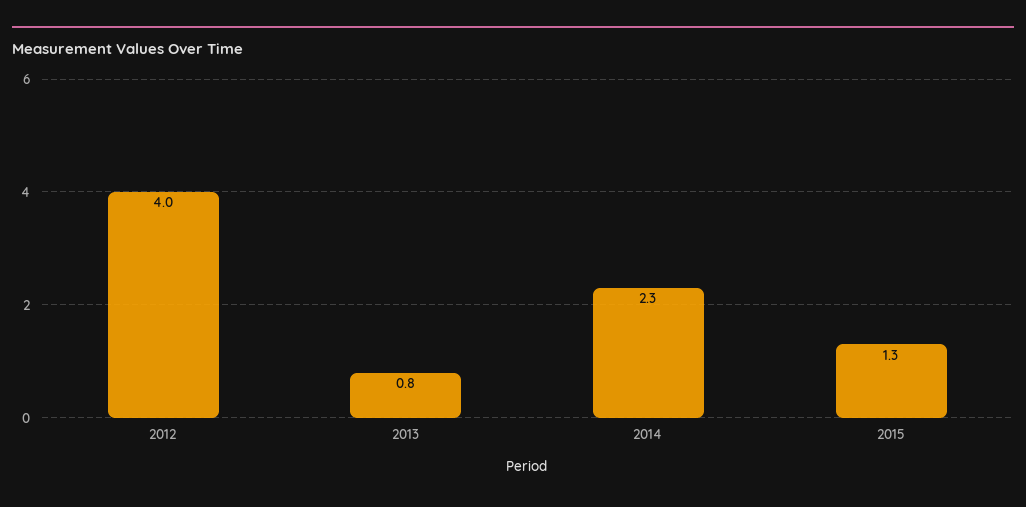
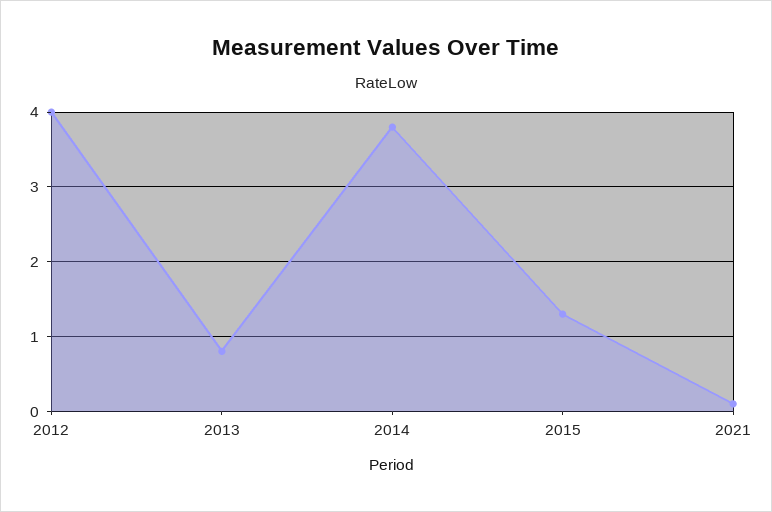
2014: 2.3 -> 3.8
2021: none -> 0.1

